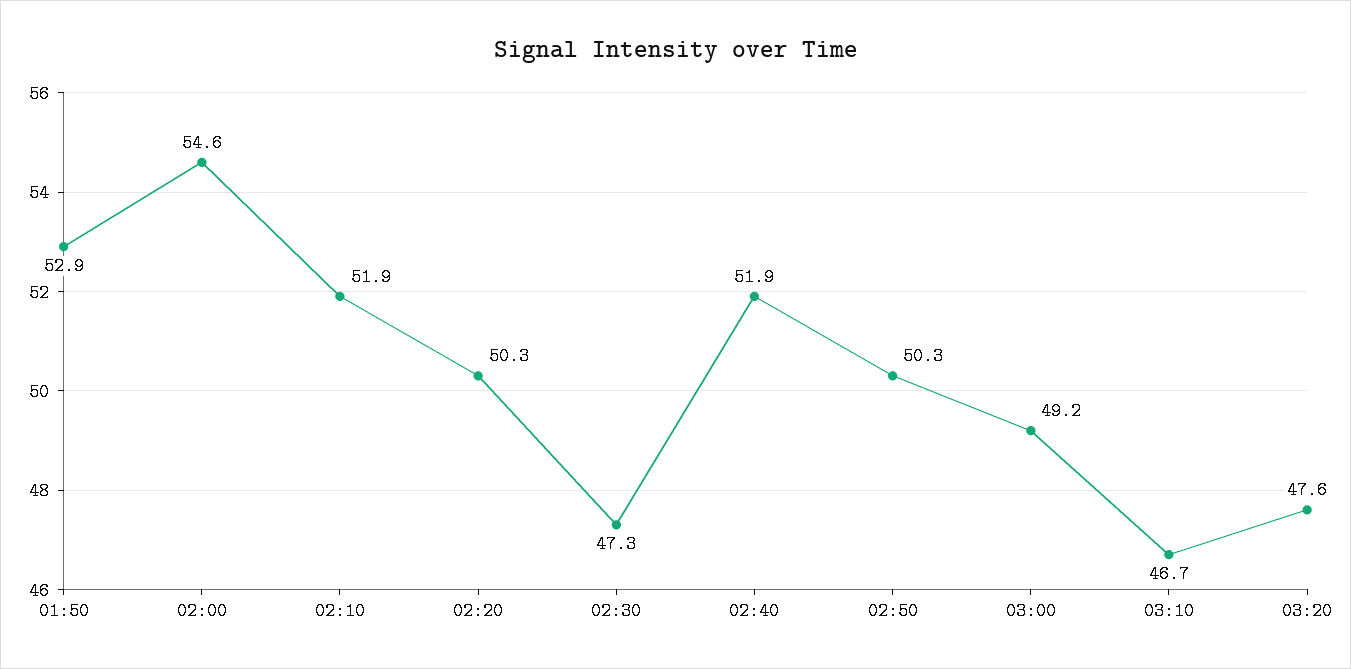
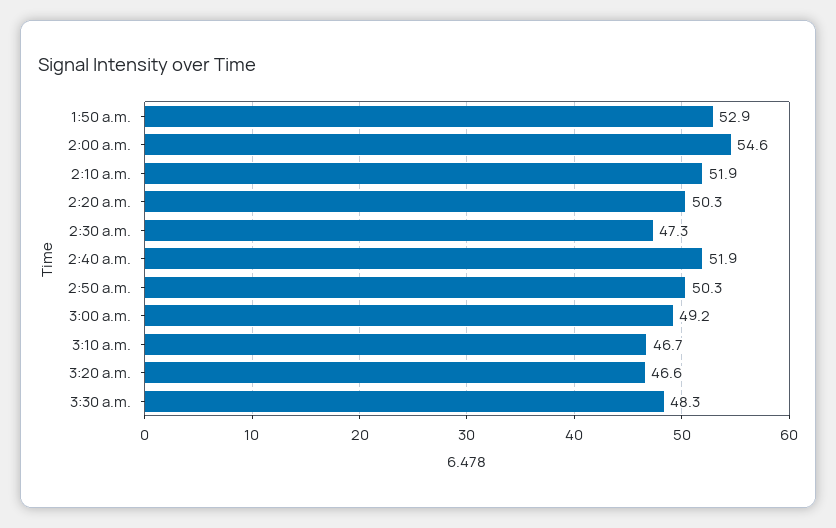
03:20: 47.6 -> 46.6
3:30 a.m.: none -> 48.3

